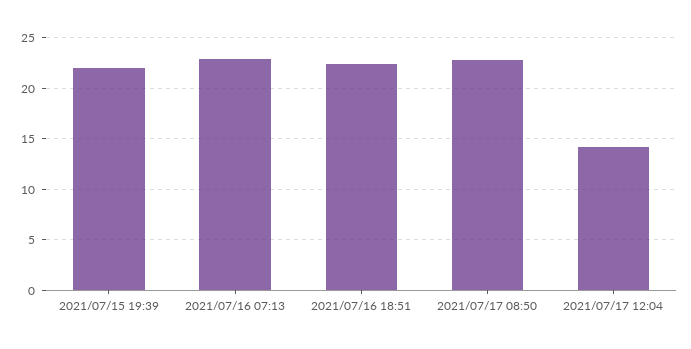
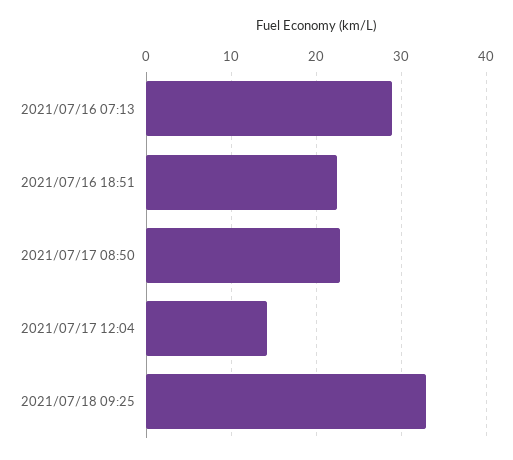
2021/07/15 19:39: 22 -> none
2021/07/16 07:13: 23 -> 29
2021/07/18 09:25: none -> 33

